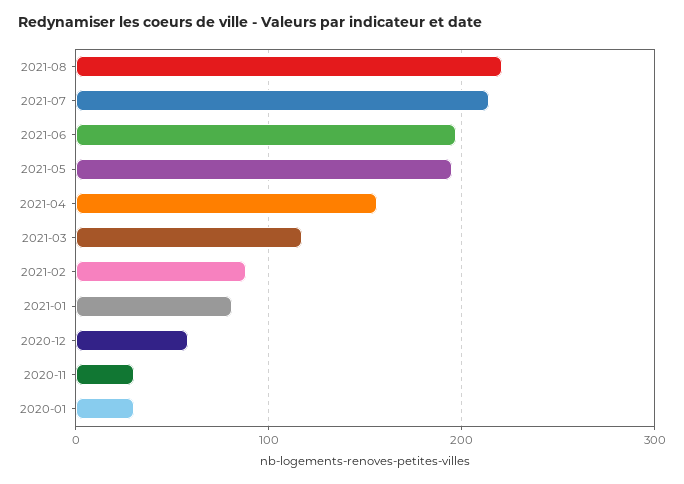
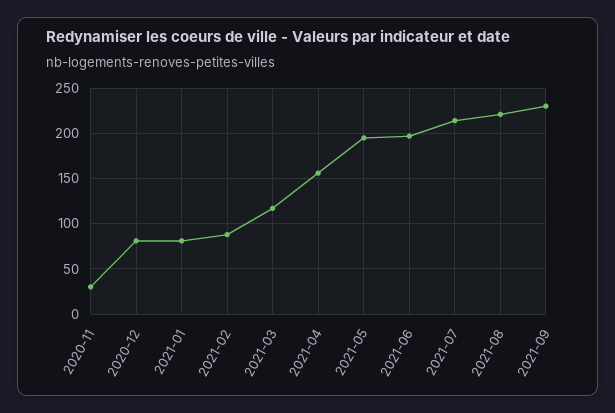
2020-12: 60 -> 80
2020-01: 30 -> none
2021-09: none -> 230

